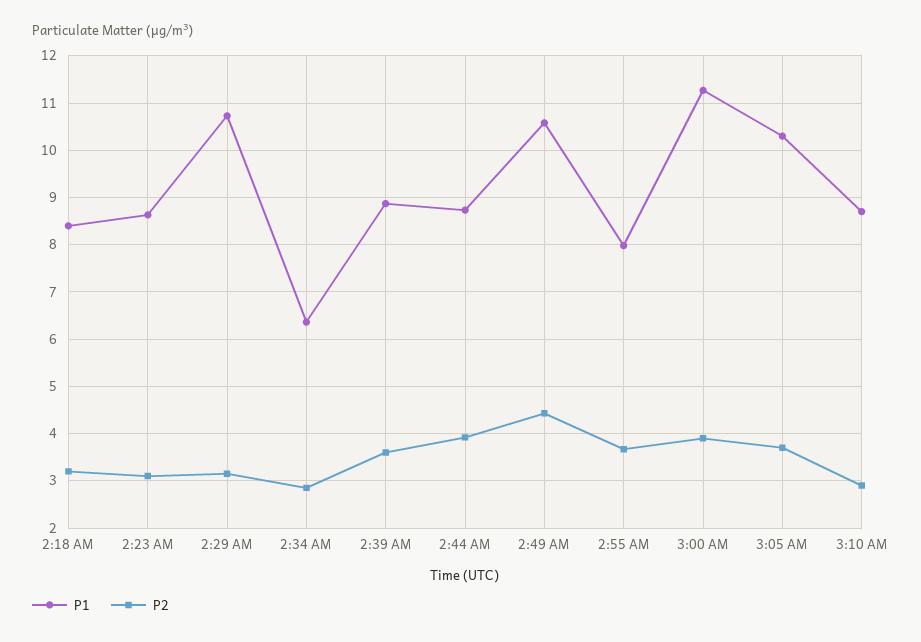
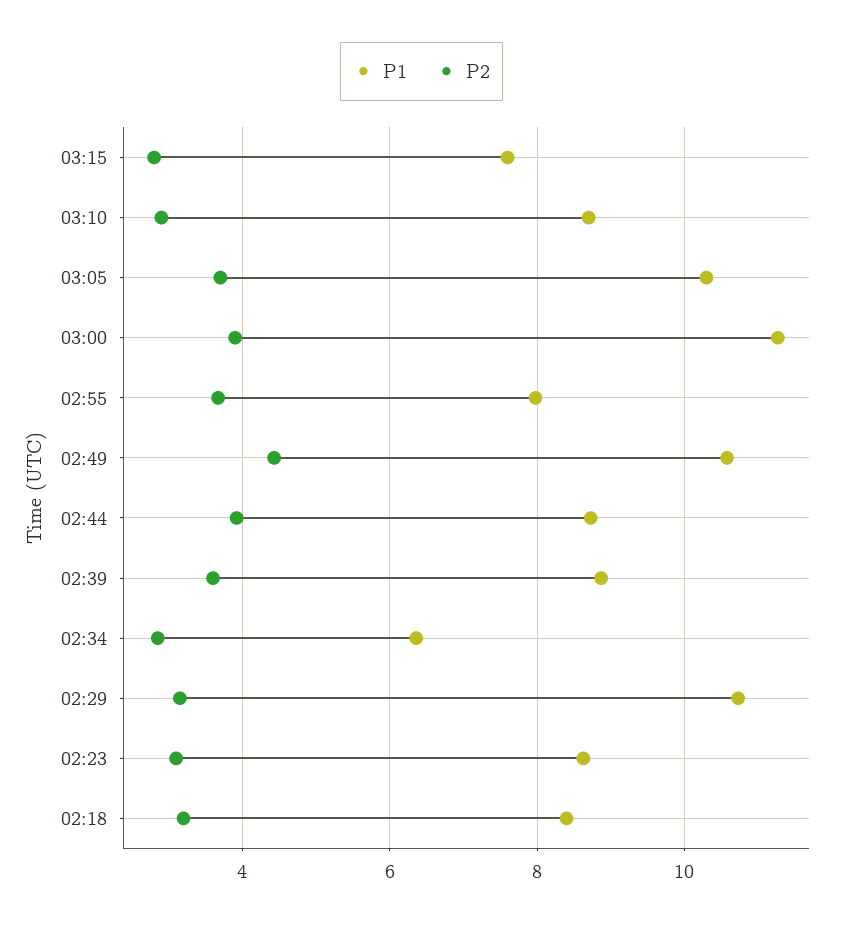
P1, 03:15: none -> 7.6
P2, 03:15: none -> 2.8

